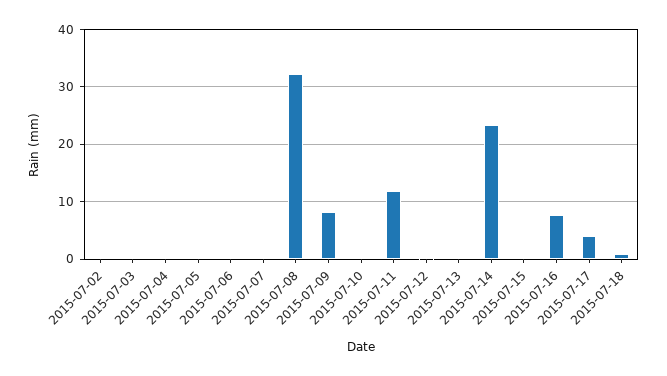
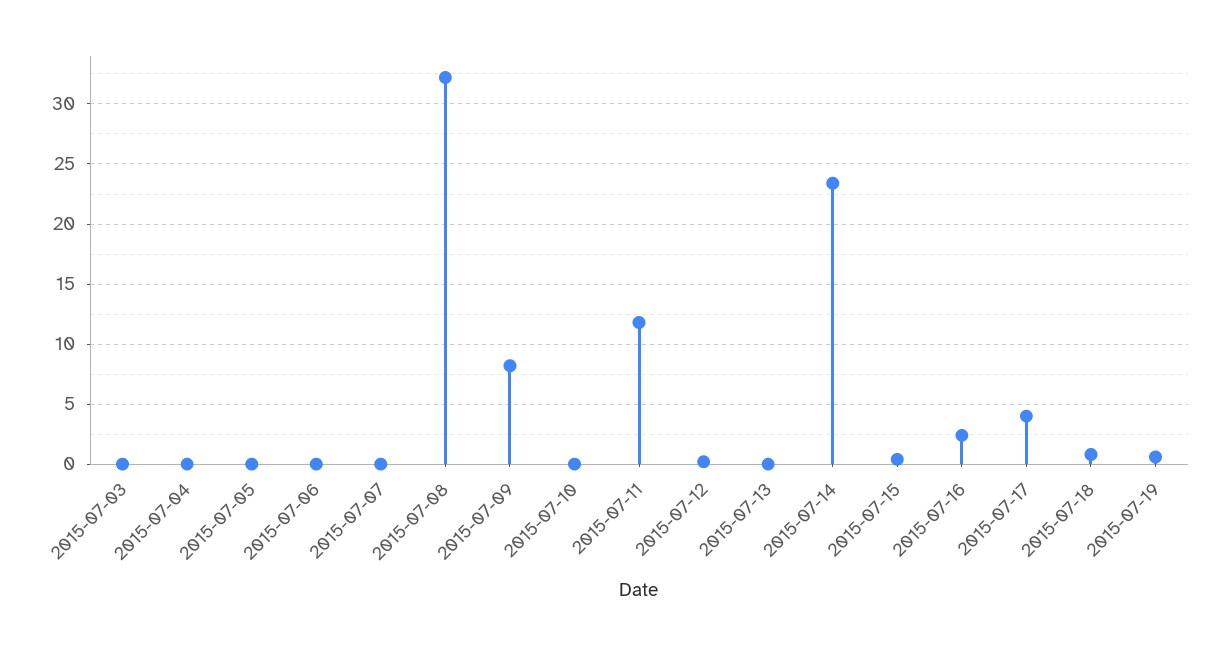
2015-07-02: 0 -> none
2015-07-16: 8 -> 2.5
2015-07-19: none -> 0.5

